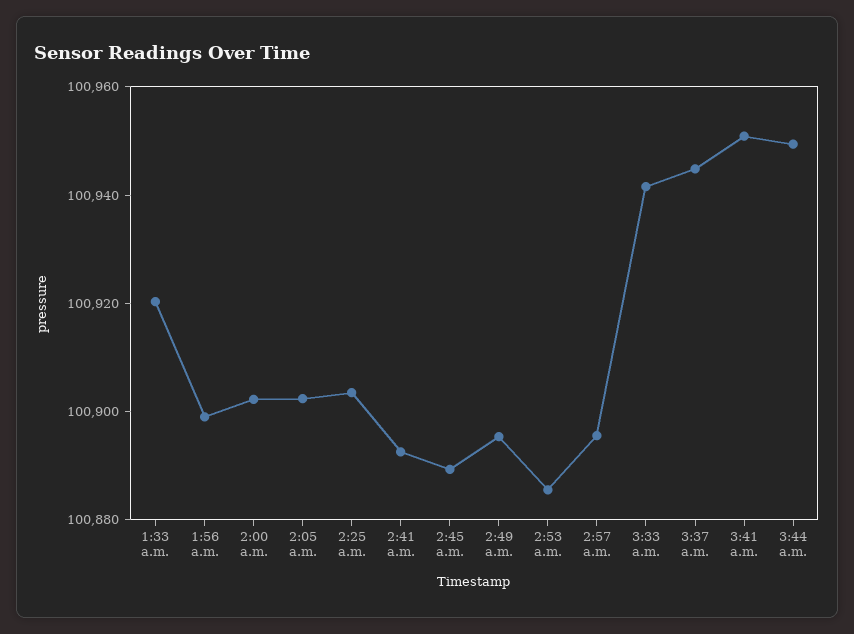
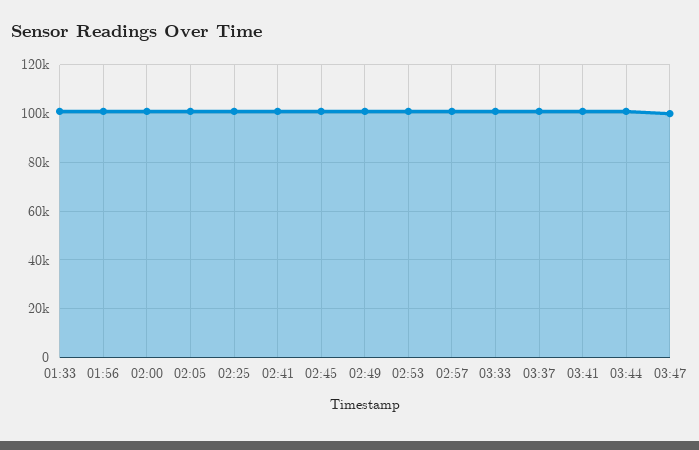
03:47: none -> 100000

